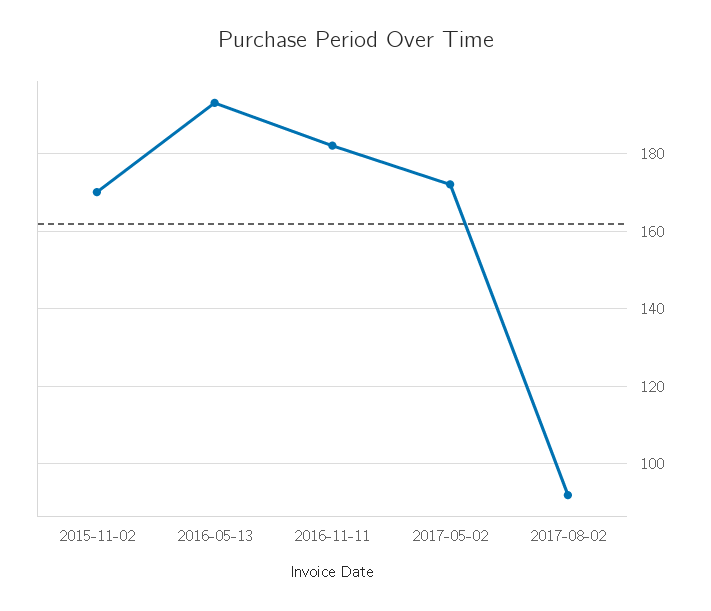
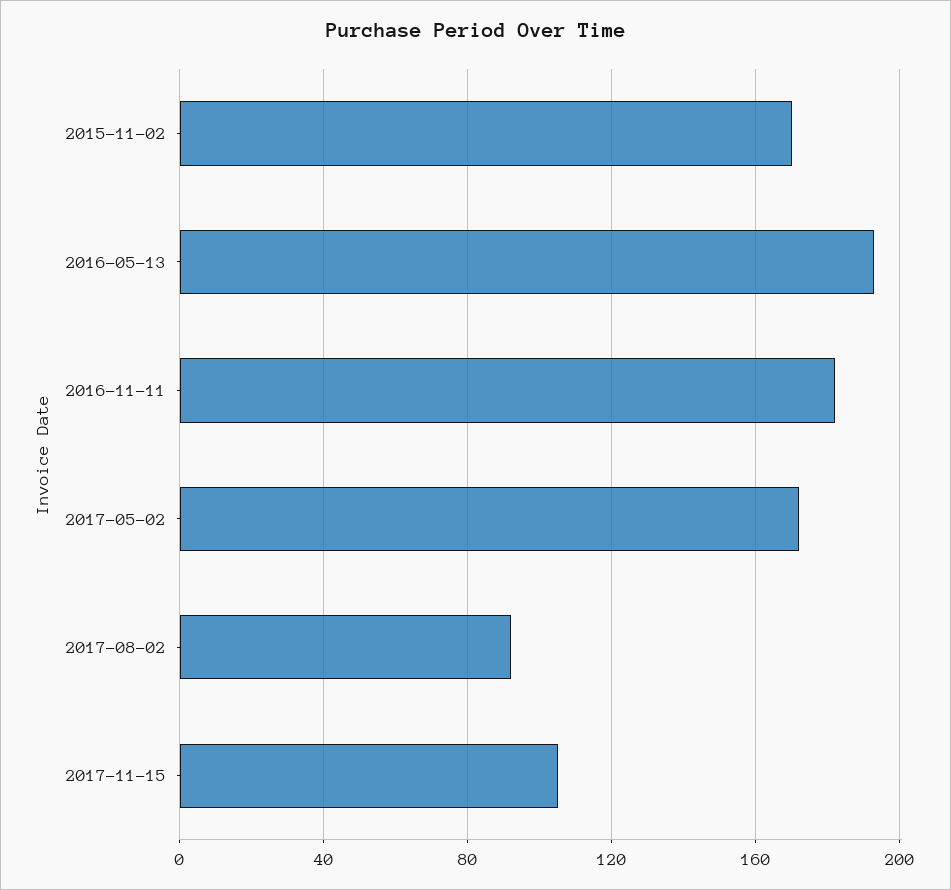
2017-11-15: none -> 105

